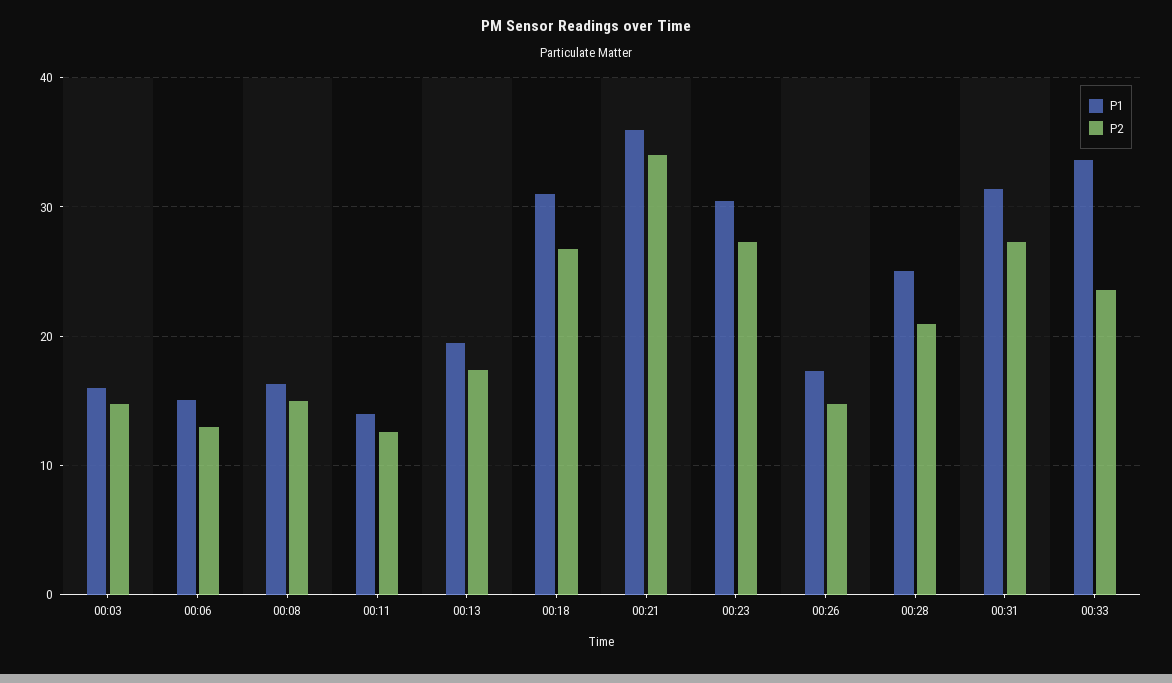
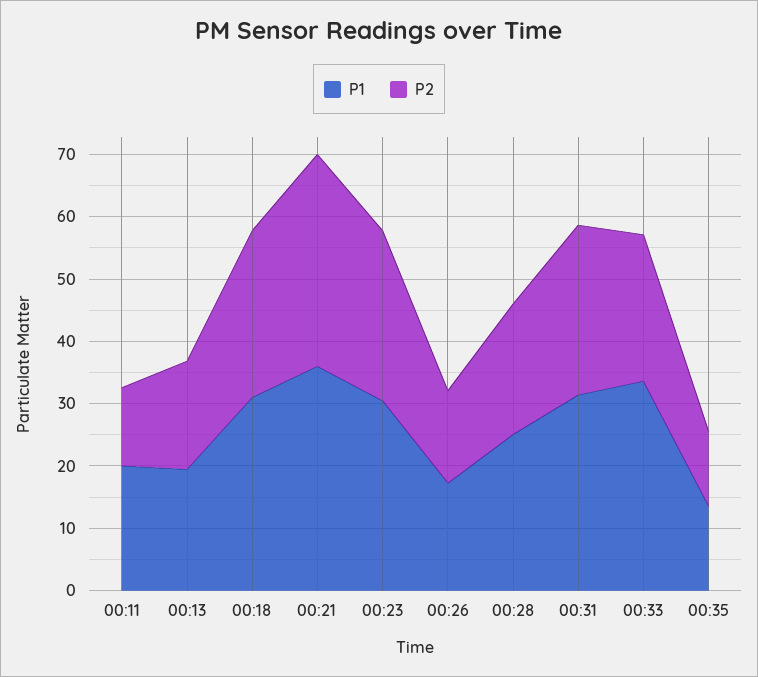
P1, 00:03: 16 -> none
P2, 00:03: 15 -> none
P1, 00:06: 15 -> none
P2, 00:06: 13 -> none
P1, 00:08: 16 -> none
P2, 00:08: 15 -> none
P1, 00:11: 14 -> 20
P1, 00:35: none -> 14
P2, 00:35: none -> 12

